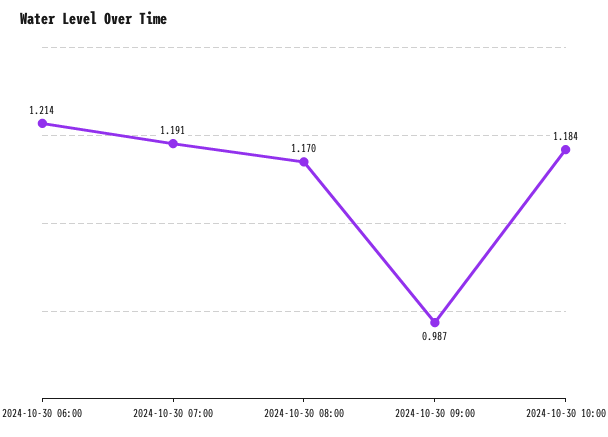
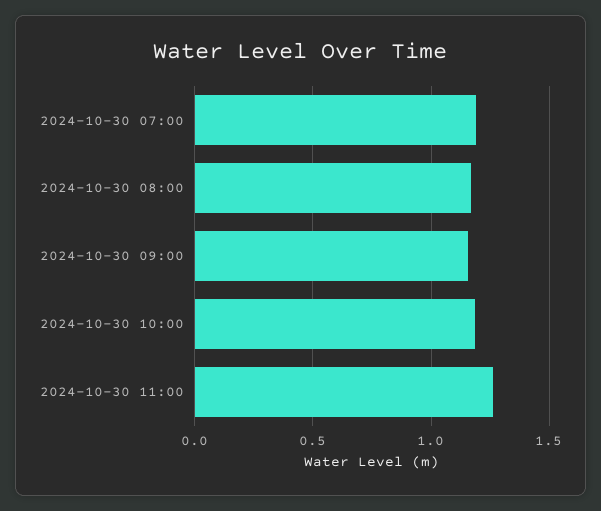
2024-10-30 06:00: 1.214 -> none
2024-10-30 09:00: 0.987 -> 1.15
2024-10-30 11:00: none -> 1.25

